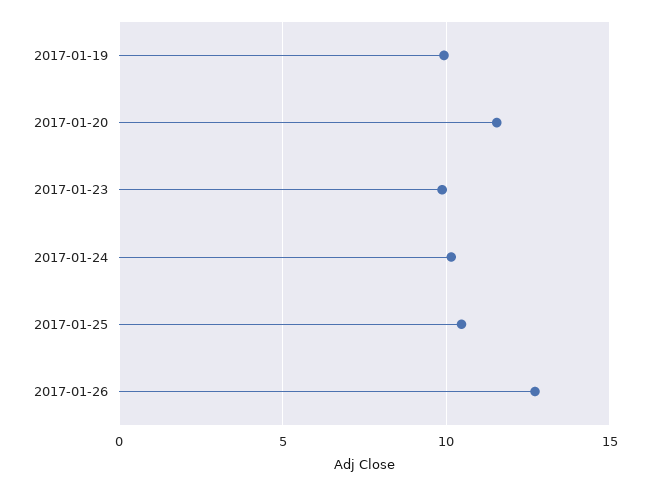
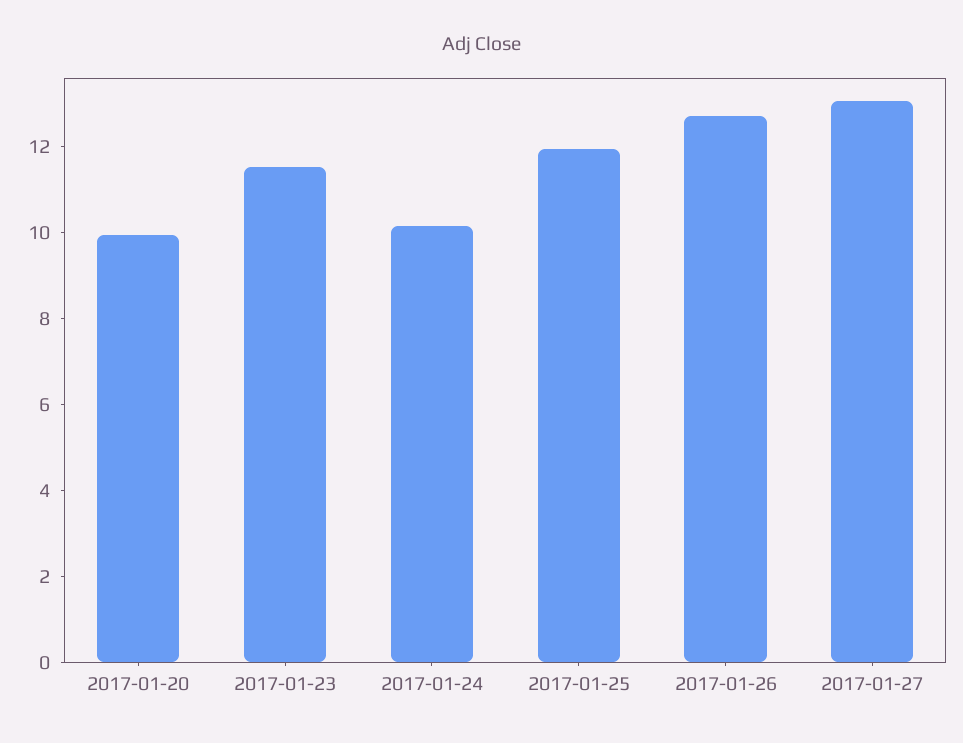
2017-01-19: 10 -> none
2017-01-20: 11.5 -> 10
2017-01-23: 10 -> 11.5
2017-01-25: 10.5 -> 12
2017-01-27: none -> 13

